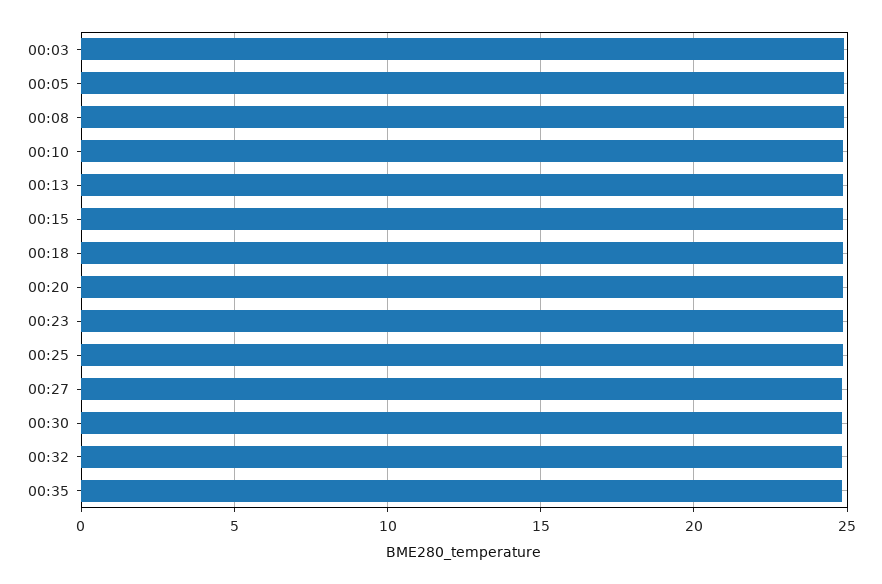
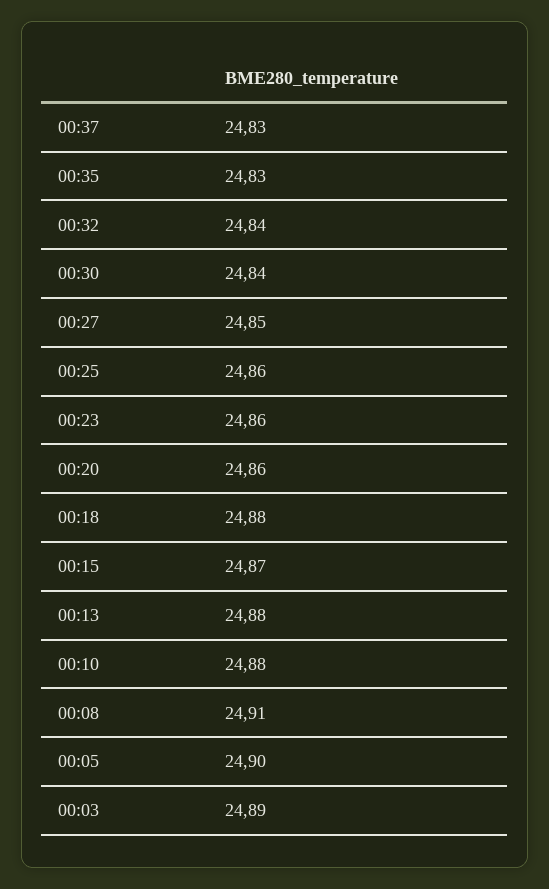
00:37: none -> 24.83

